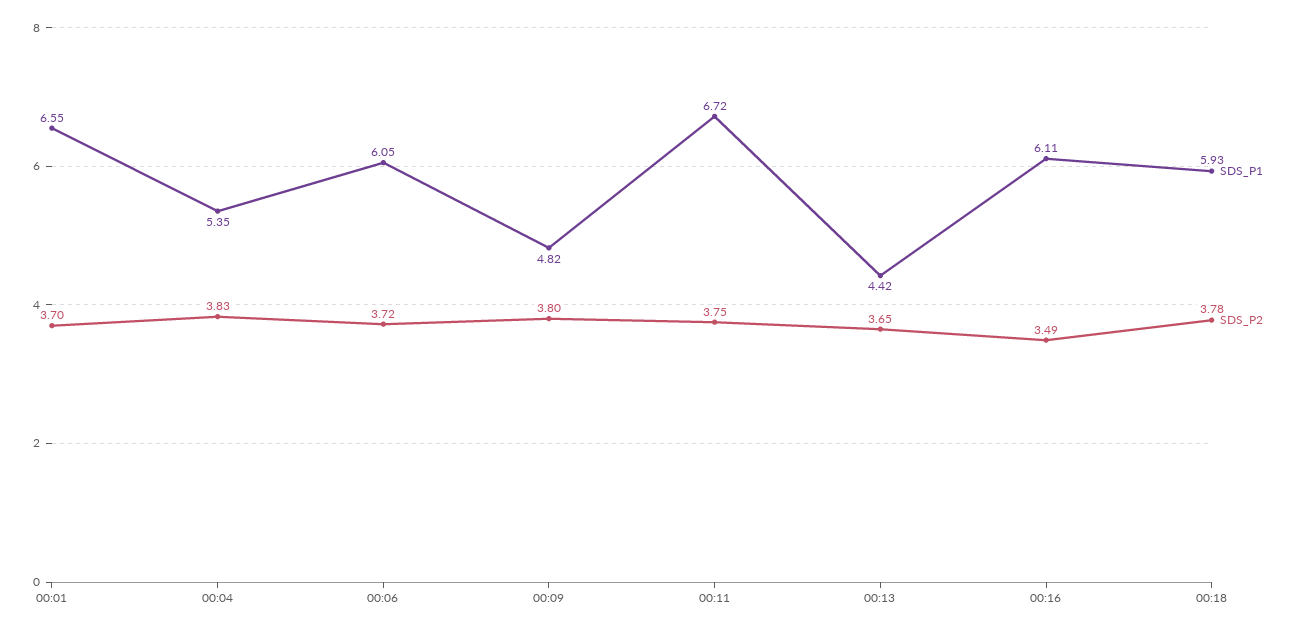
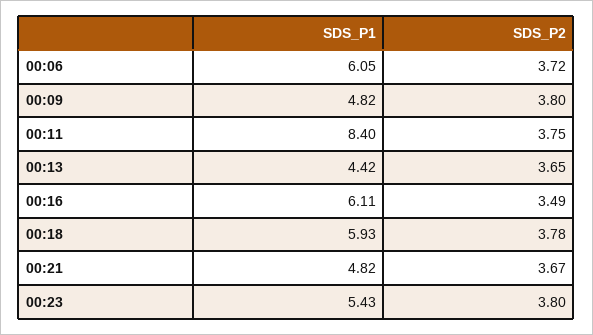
SDS_P1, 00:01: 6.55 -> none
SDS_P2, 00:01: 3.7 -> none
SDS_P1, 00:04: 5.35 -> none
SDS_P2, 00:04: 3.83 -> none
SDS_P1, 00:11: 6.72 -> 8.4
SDS_P1, 00:21: none -> 4.82
SDS_P2, 00:21: none -> 3.67
SDS_P1, 00:23: none -> 5.43
SDS_P2, 00:23: none -> 3.8

